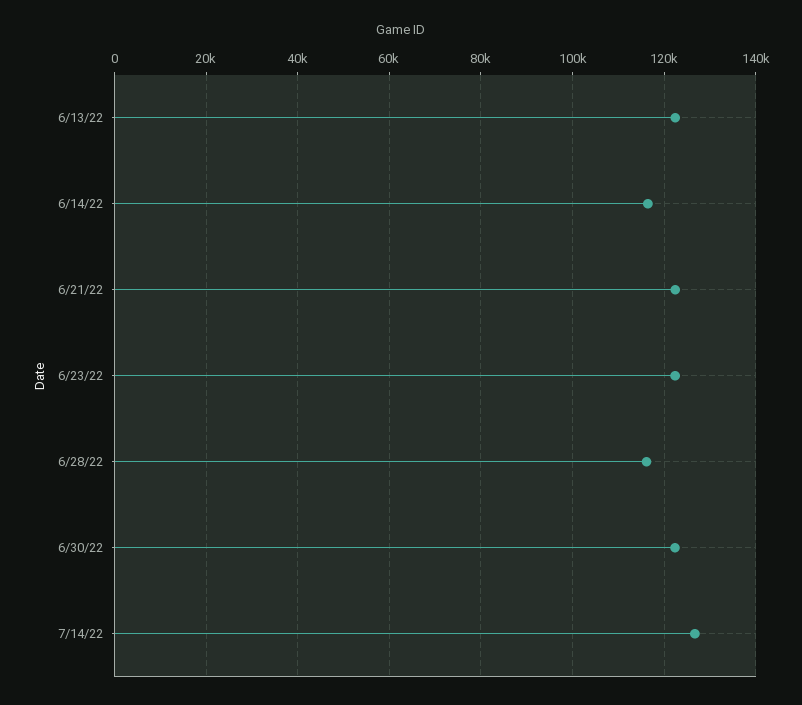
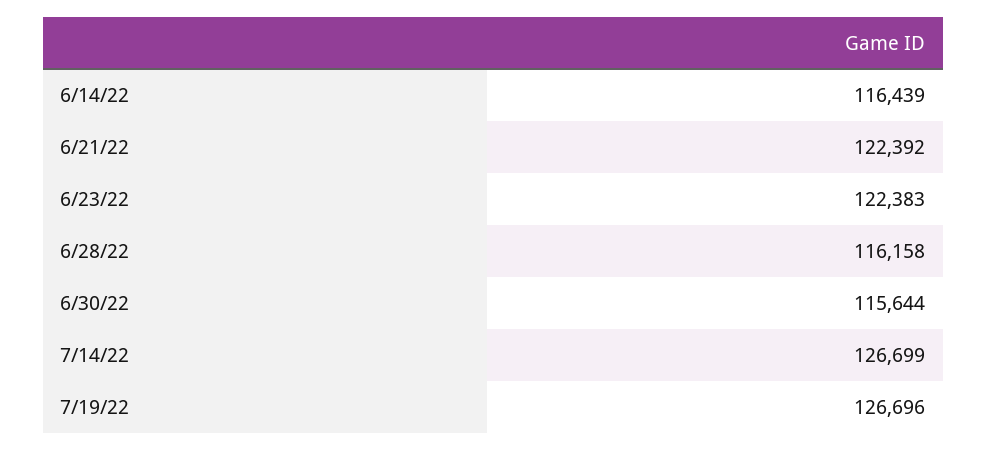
6/13/22: 122000 -> none
6/30/22: 122000 -> 115644
7/19/22: none -> 126696

